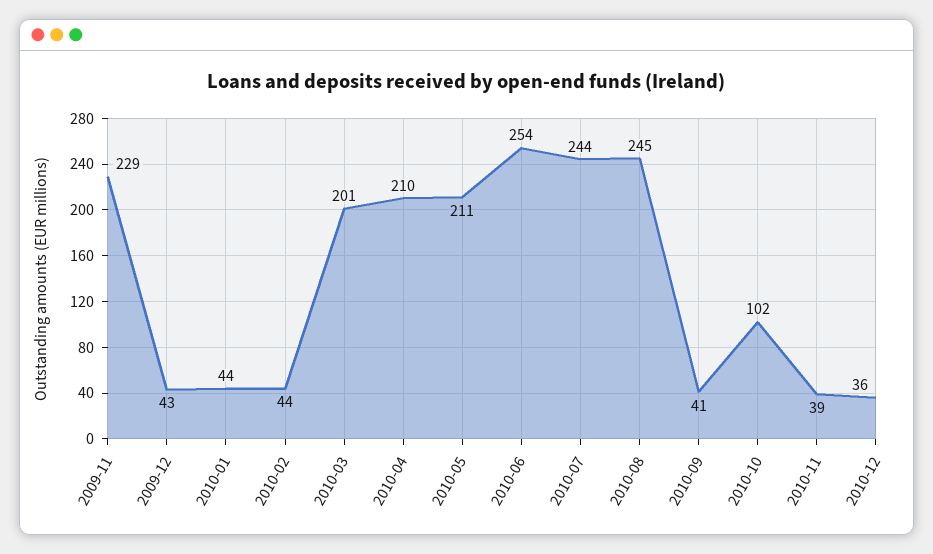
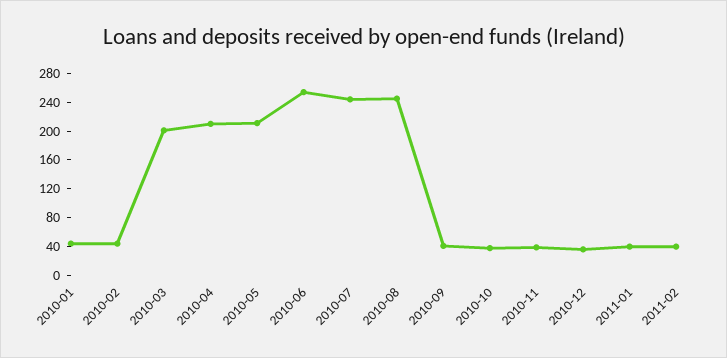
2009-11: 229 -> none
2009-12: 43 -> none
2010-10: 102 -> 40
2011-01: none -> 40
2011-02: none -> 40

